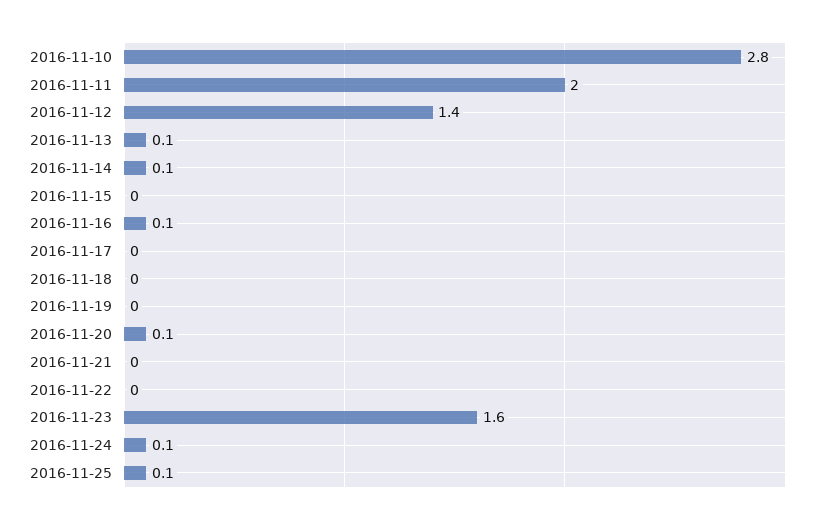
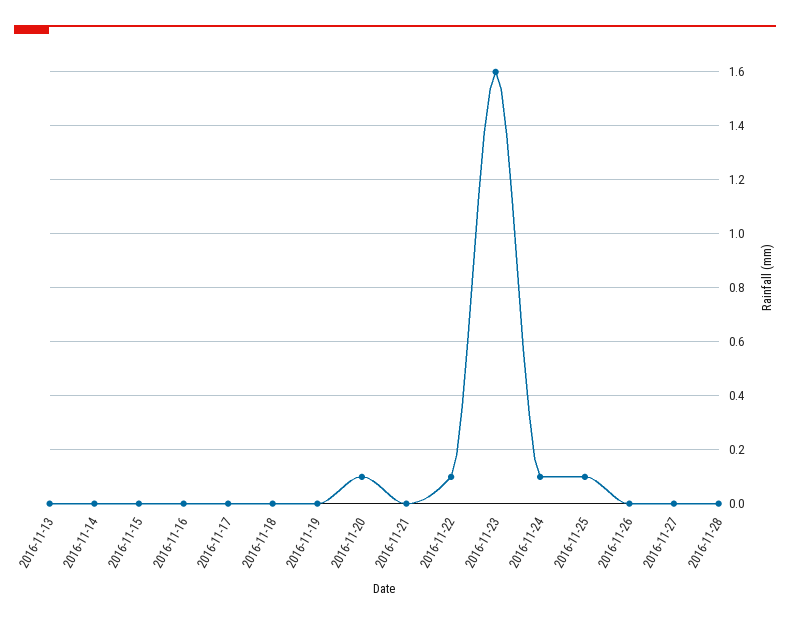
2016-11-10: 2.8 -> none
2016-11-11: 2 -> none
2016-11-12: 1.4 -> none
2016-11-13: 0.1 -> 0
2016-11-14: 0.1 -> 0
2016-11-16: 0.1 -> 0
2016-11-22: 0 -> 0.1
2016-11-26: none -> 0
2016-11-27: none -> 0
2016-11-28: none -> 0

